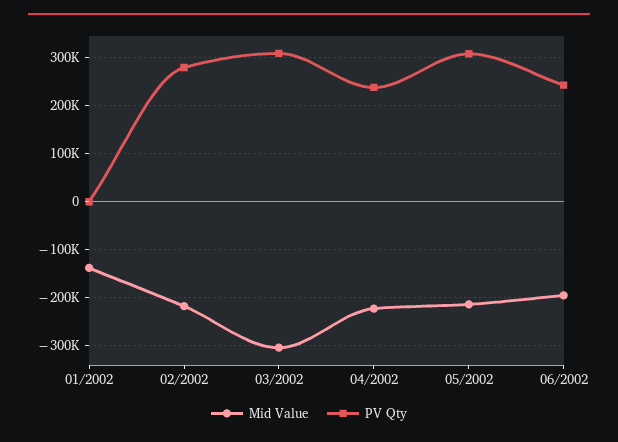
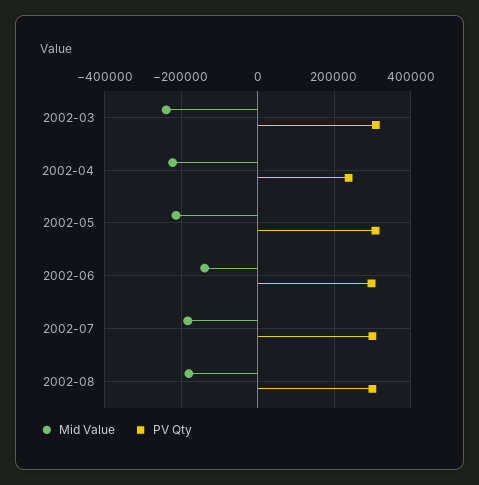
Mid Value, 01/2002: -140000 -> none
PV Qty, 01/2002: 0 -> none
Mid Value, 02/2002: -220000 -> none
PV Qty, 02/2002: 280000 -> none
Mid Value, 03/2002: -300000 -> -240000
Mid Value, 06/2002: -200000 -> -140000
PV Qty, 06/2002: 240000 -> 300000
Mid Value, 2002-07: none -> -180000
PV Qty, 2002-07: none -> 300000
Mid Value, 2002-08: none -> -180000
PV Qty, 2002-08: none -> 300000

